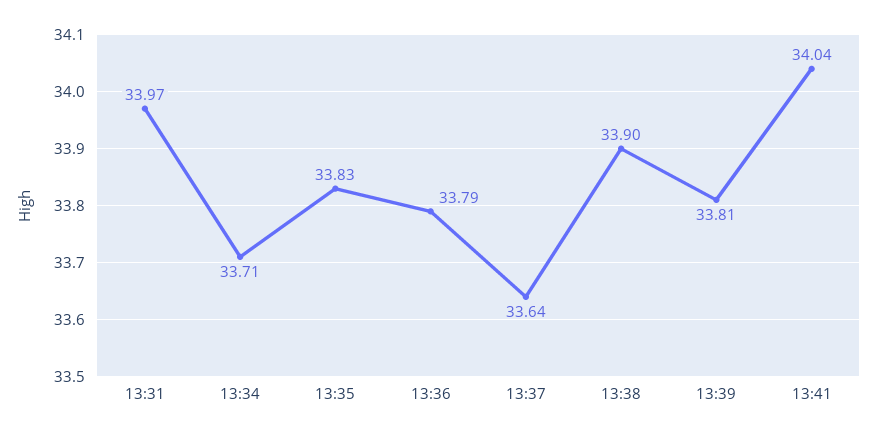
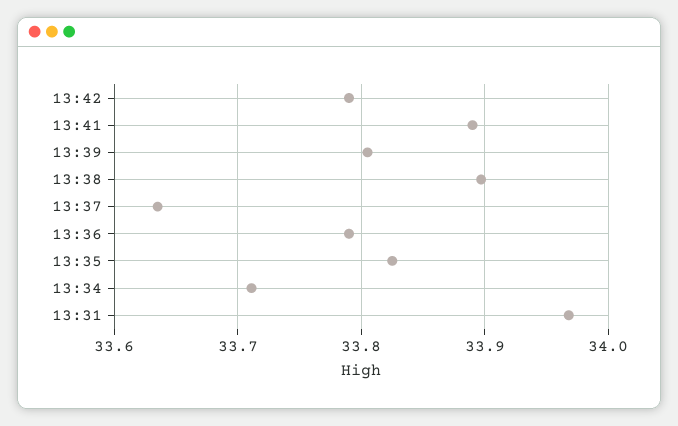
13:41: 34.04 -> 33.89
13:42: none -> 33.79

